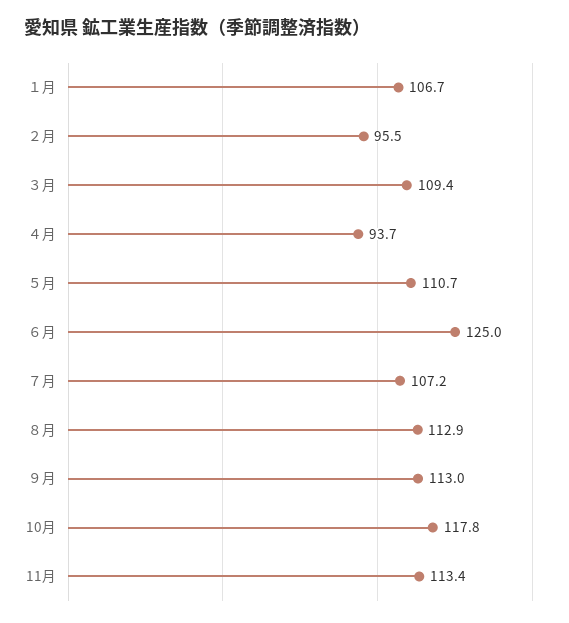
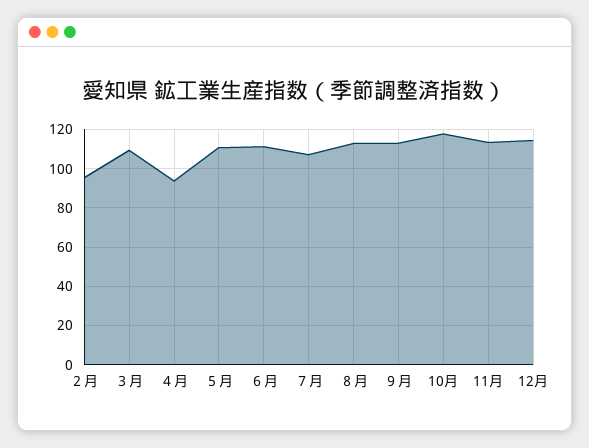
１月: 106.7 -> none
６月: 125 -> 110
12月: none -> 115

